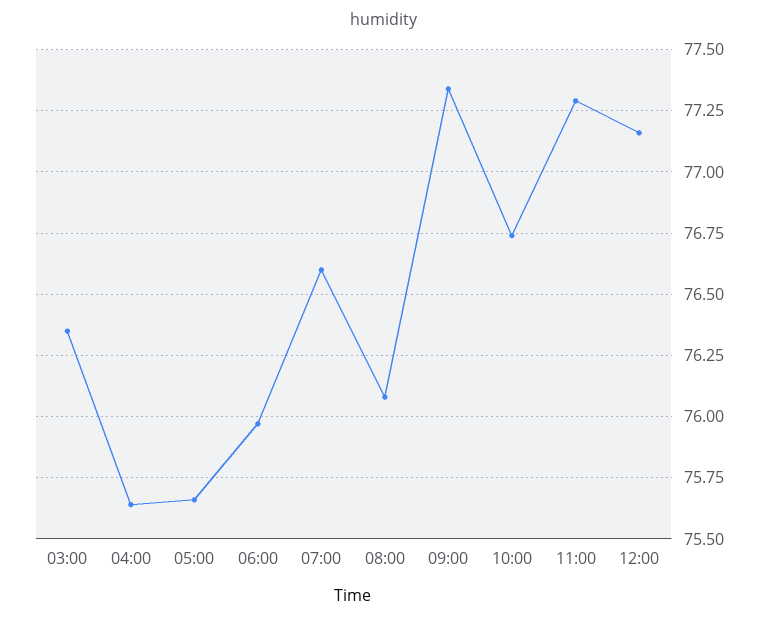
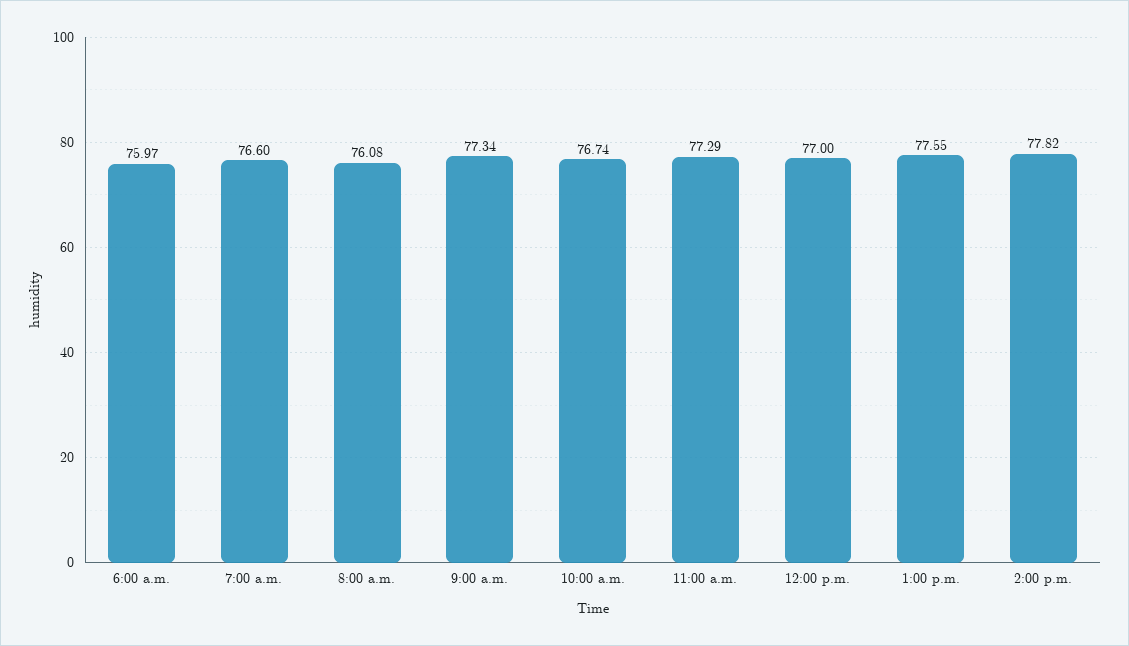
03:00: 76.35 -> none
04:00: 75.65 -> none
05:00: 75.65 -> none
12:00: 77.15 -> 77
1:00 p.m.: none -> 77.55
2:00 p.m.: none -> 77.82

